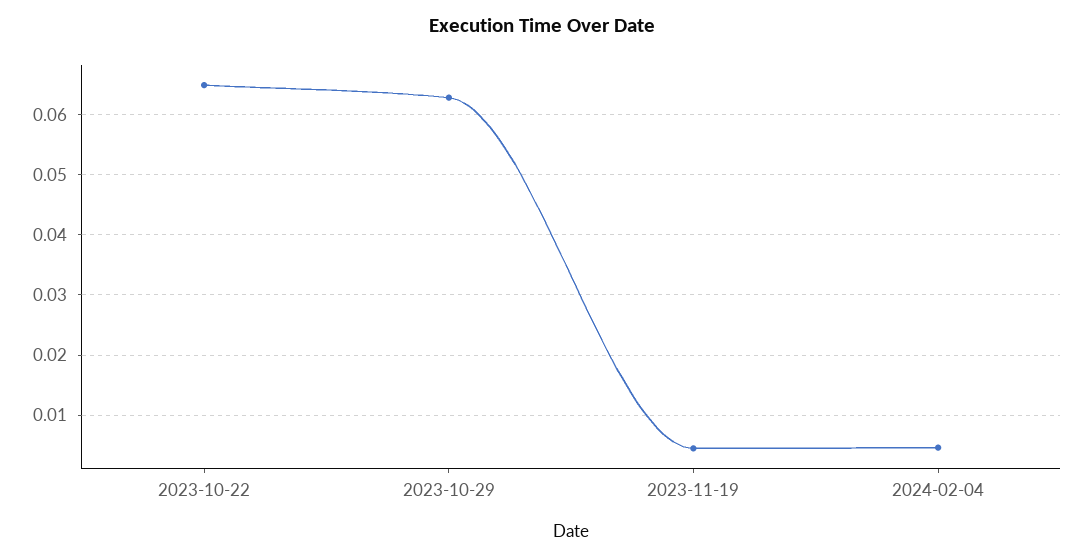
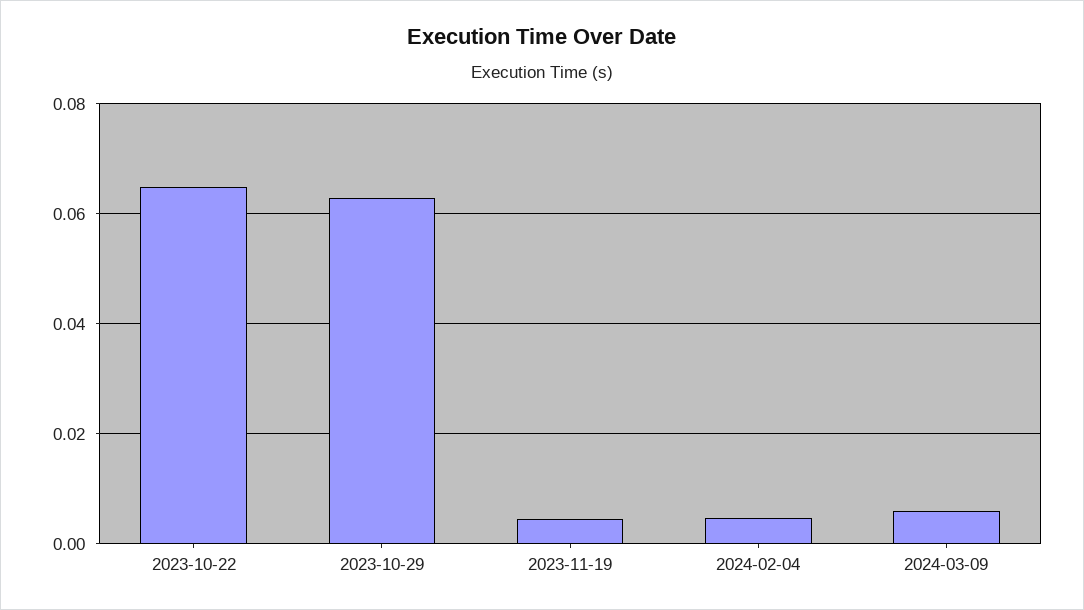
2024-03-09: none -> 0.006

